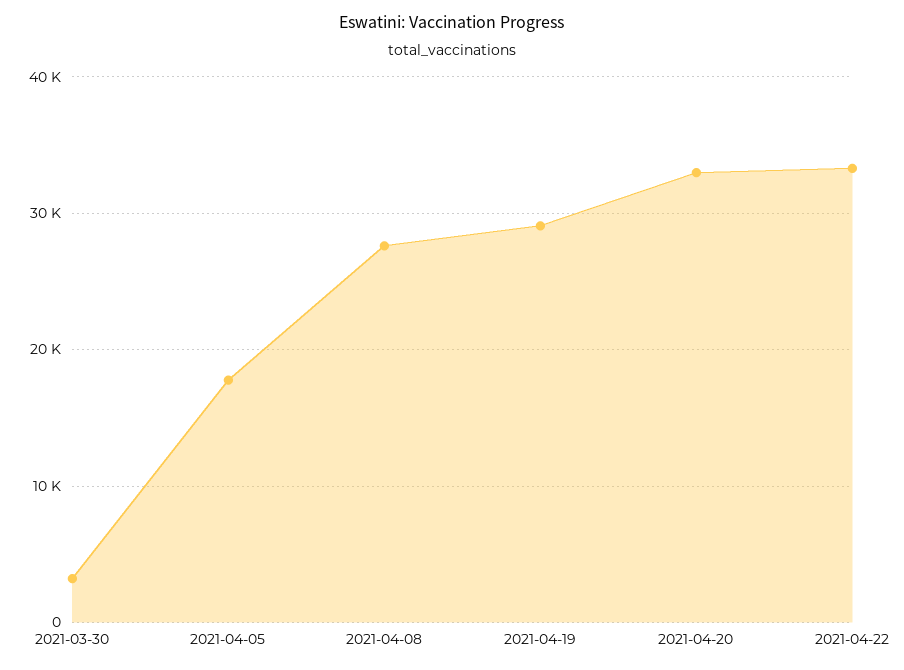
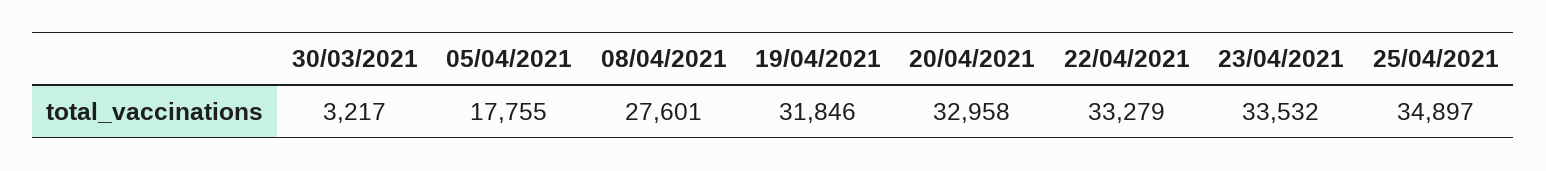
2021-04-19: 29000 -> 31846
23/04/2021: none -> 33532
25/04/2021: none -> 34897

